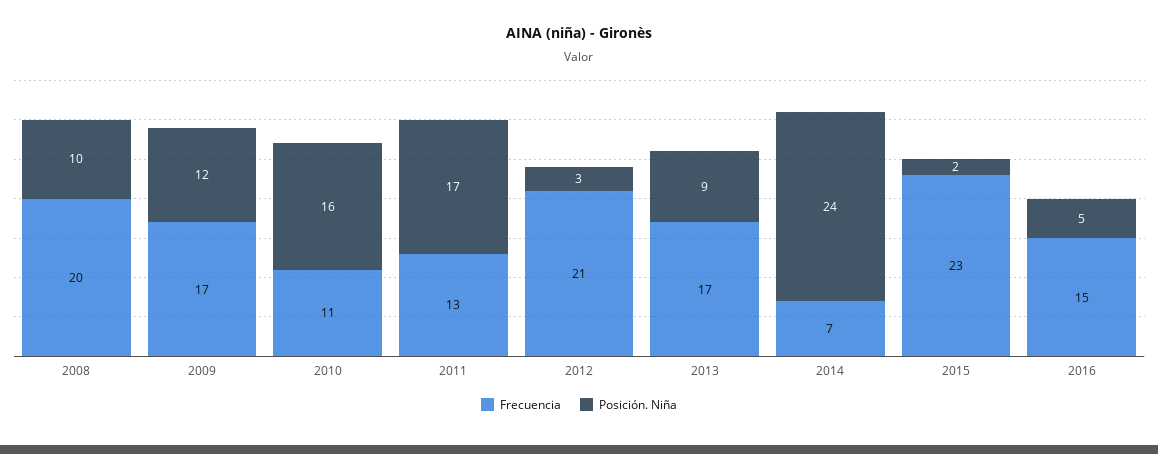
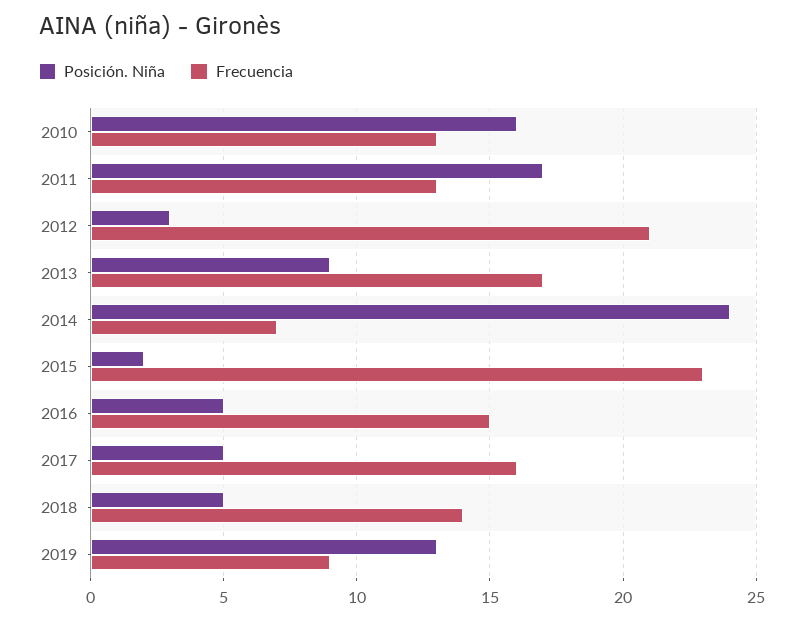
Frecuencia, 2008: 20 -> none
Posición. Niña, 2008: 10 -> none
Frecuencia, 2009: 17 -> none
Posición. Niña, 2009: 12 -> none
Frecuencia, 2010: 11 -> 13
Posición. Niña, 2017: none -> 5
Frecuencia, 2017: none -> 16
Posición. Niña, 2018: none -> 5
Frecuencia, 2018: none -> 14
Posición. Niña, 2019: none -> 13
Frecuencia, 2019: none -> 9

